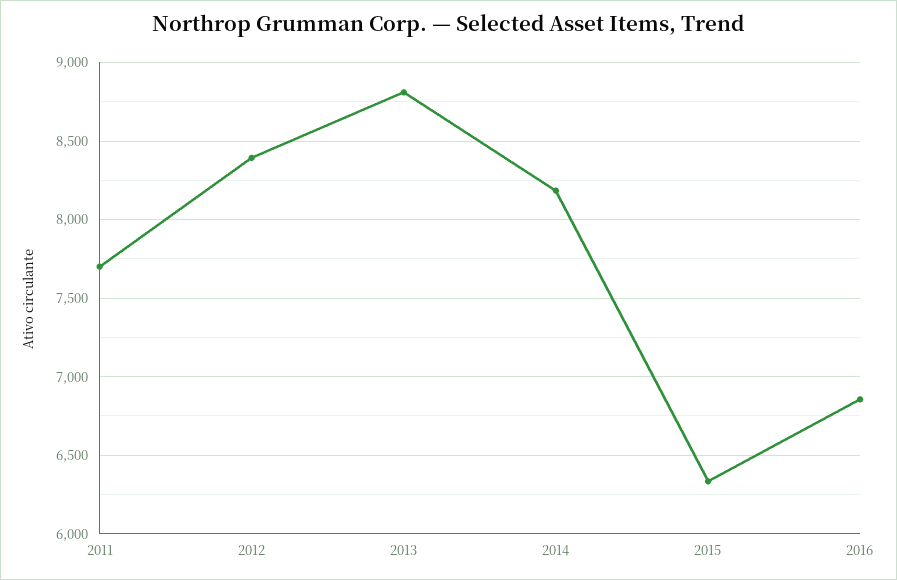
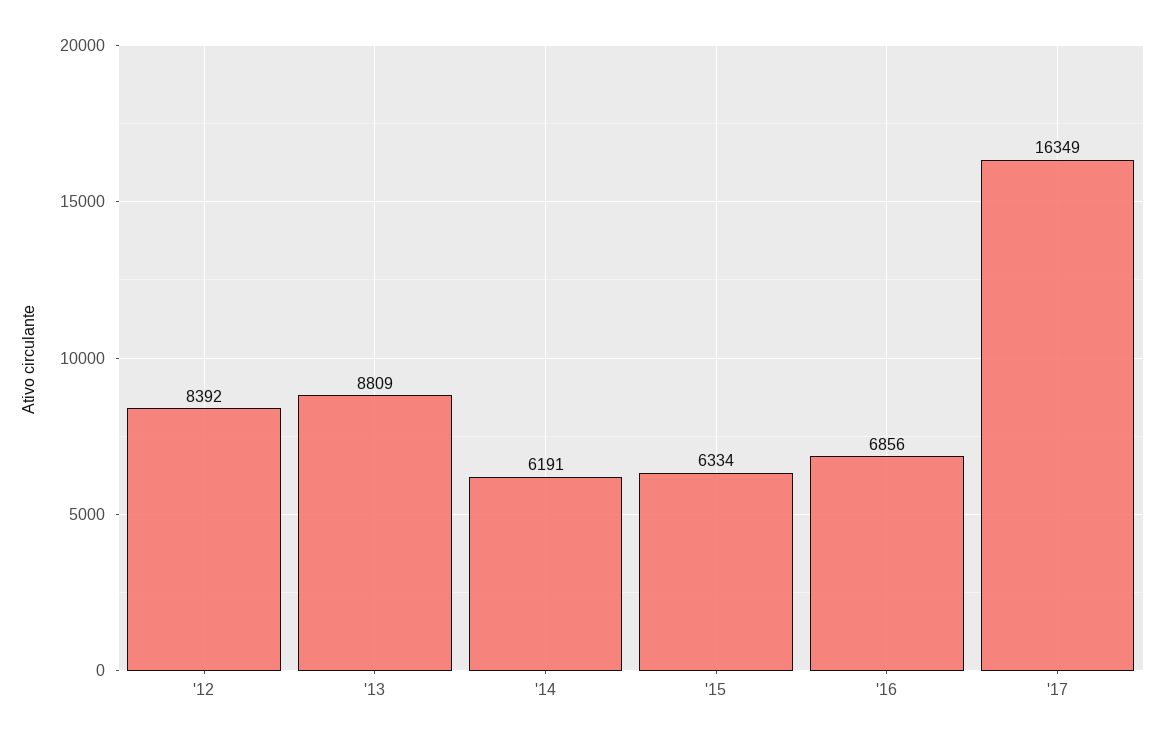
2011: 7700 -> none
2014: 8200 -> 6191
'17: none -> 16349

